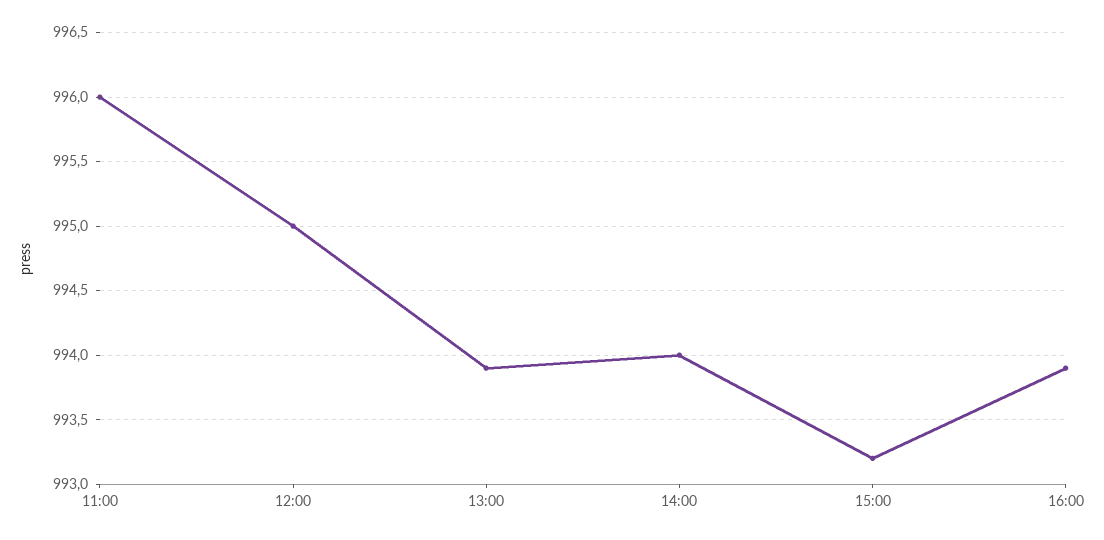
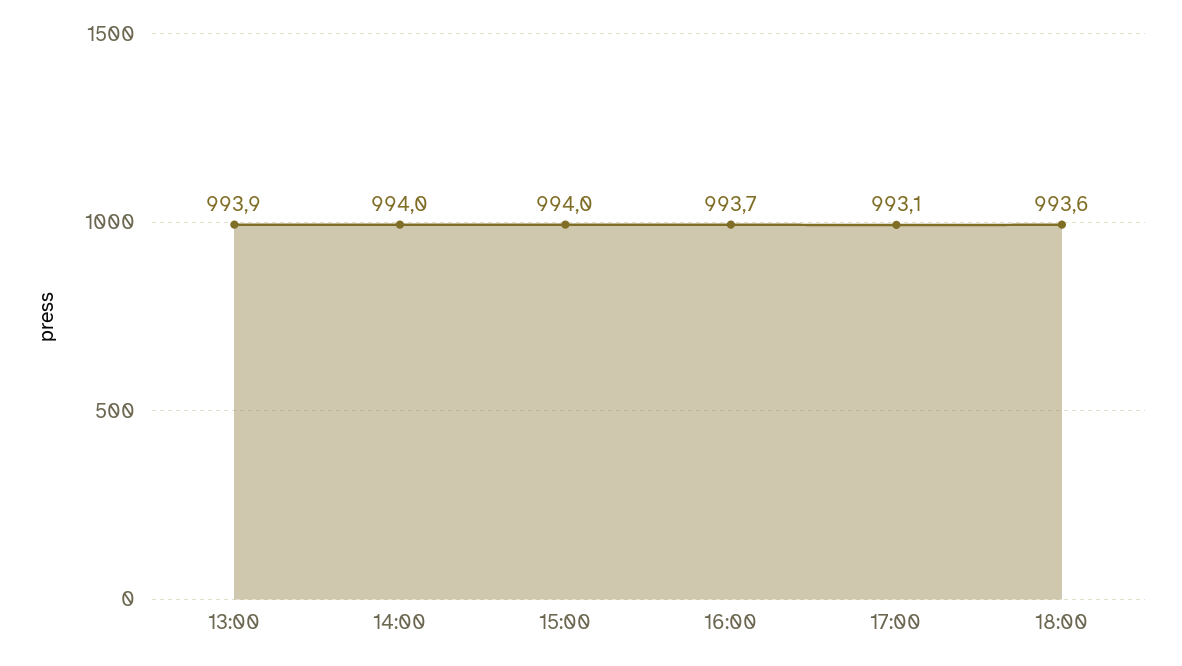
11:00: 996 -> none
12:00: 995 -> none
15:00: 993.2 -> 994
16:00: 993.9 -> 993.7
17:00: none -> 993.1
18:00: none -> 993.6

